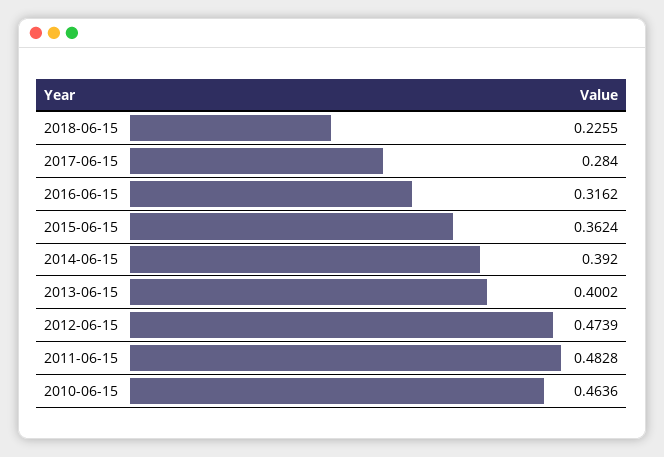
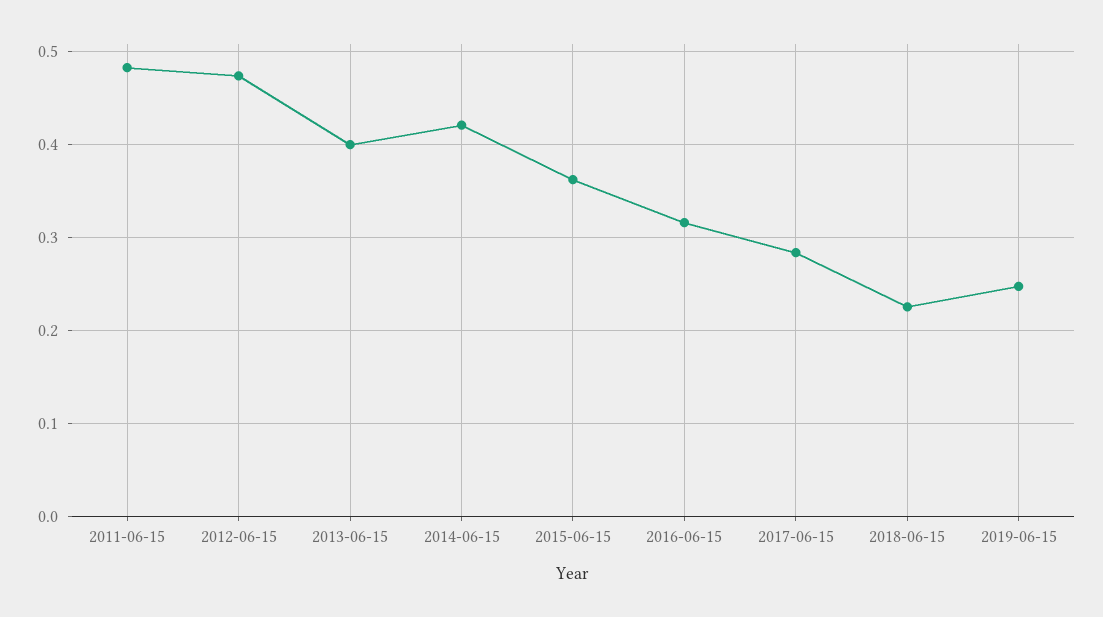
2014-06-15: 0.392 -> 0.42
2010-06-15: 0.4636 -> none
2019-06-15: none -> 0.25

